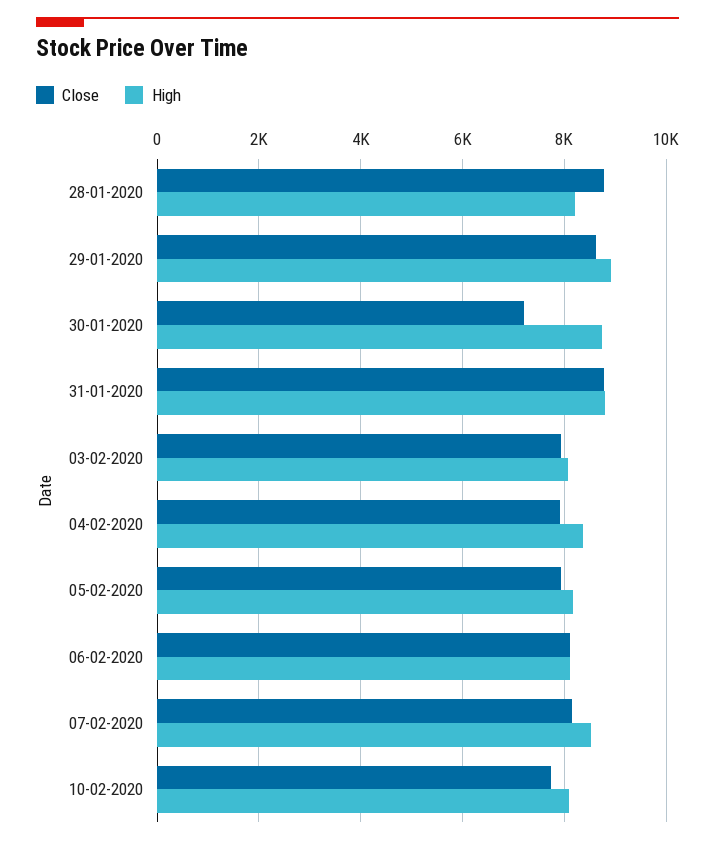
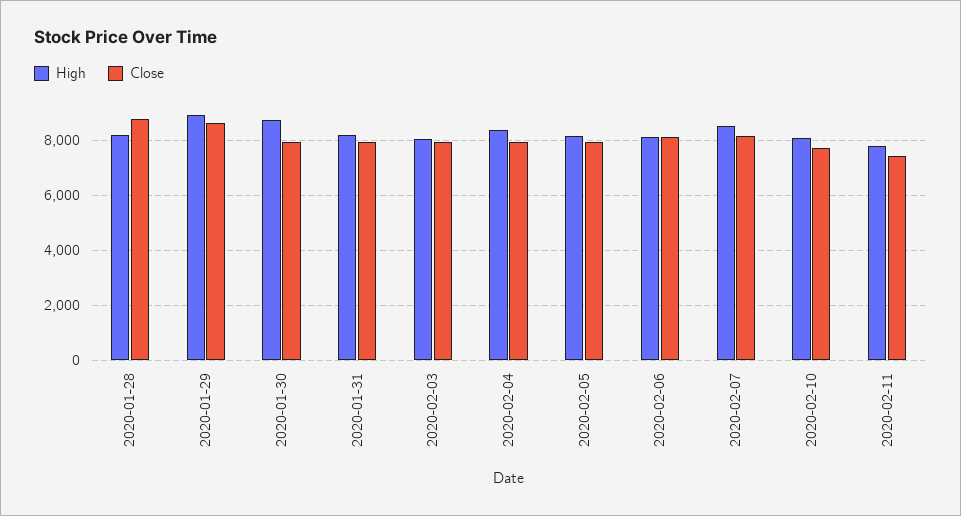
Close, 30-01-2020: 7200 -> 8000
Close, 31-01-2020: 8800 -> 8000
High, 31-01-2020: 8800 -> 8250
High, 2020-02-11: none -> 7750
Close, 2020-02-11: none -> 7500

